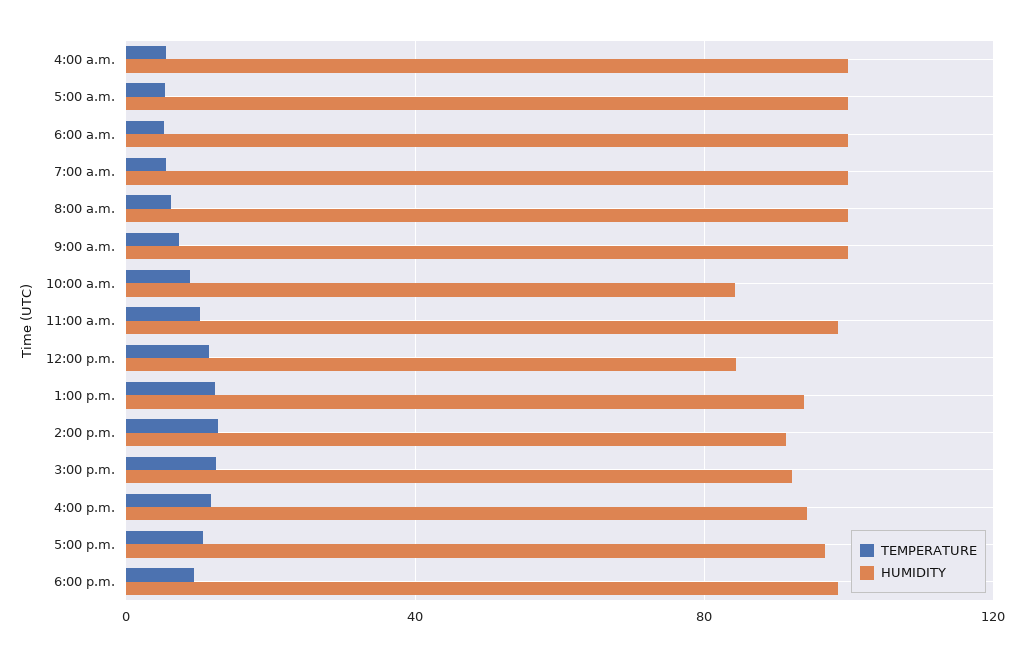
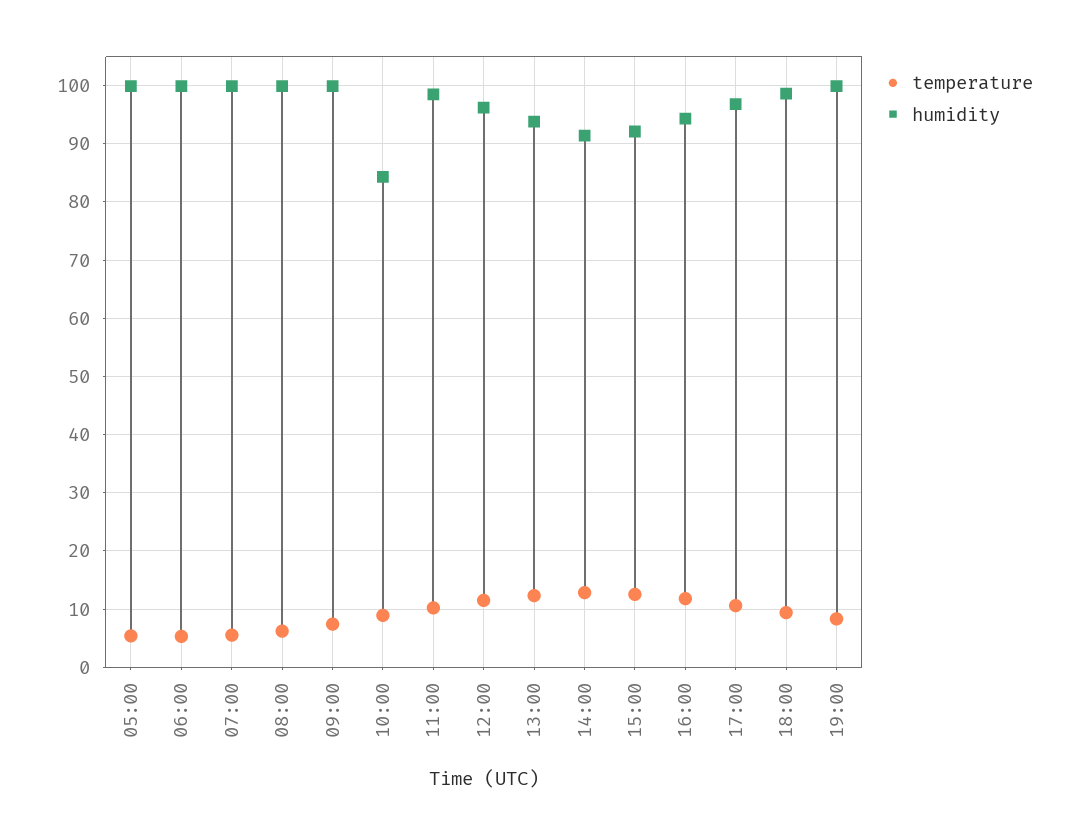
TEMPERATURE, 4:00 a.m.: 5 -> none
HUMIDITY, 4:00 a.m.: 100 -> none
HUMIDITY, 12:00 p.m.: 85 -> 96
TEMPERATURE, 19:00: none -> 8
HUMIDITY, 19:00: none -> 100

